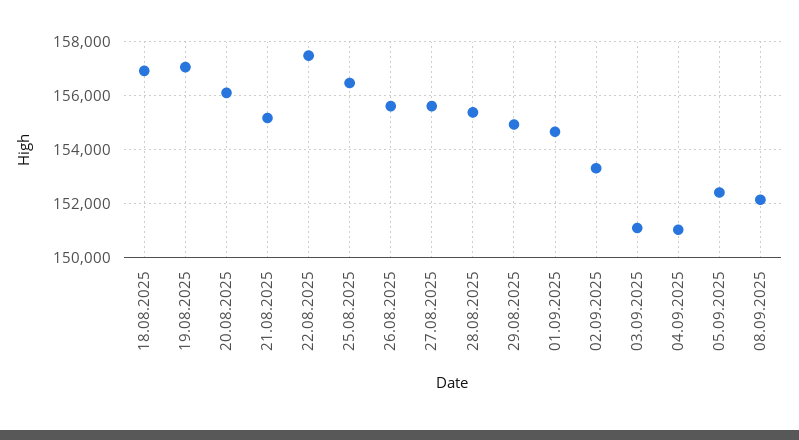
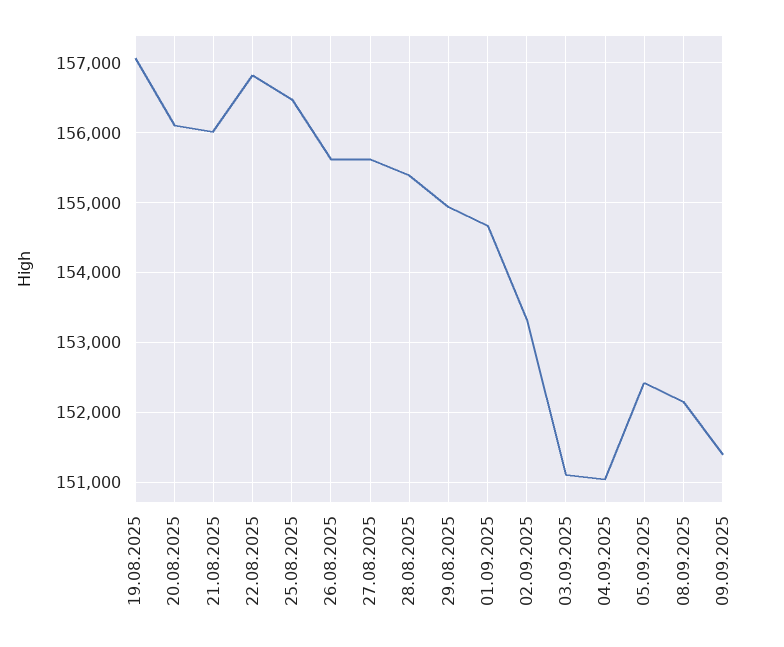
18.08.2025: 157000 -> none
21.08.2025: 155250 -> 156000
22.08.2025: 157500 -> 156800
09.09.2025: none -> 151400

